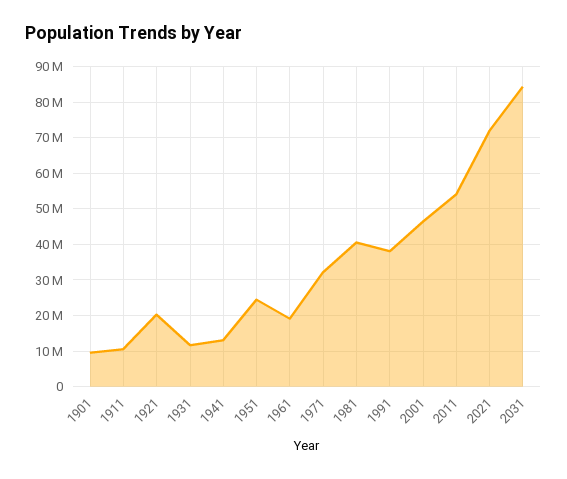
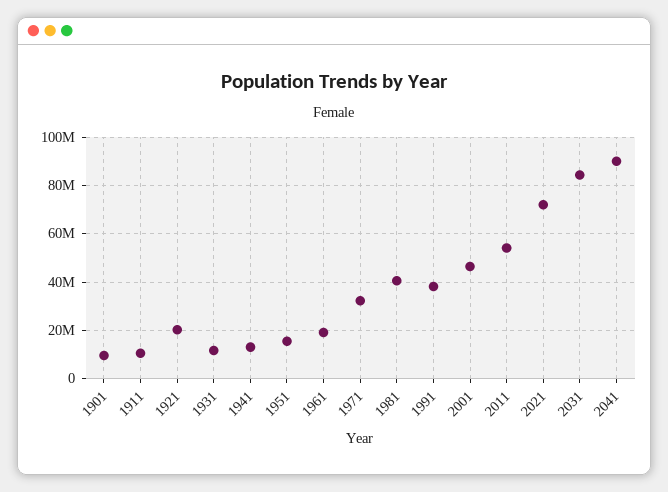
1951: 24000000 -> 15000000
2041: none -> 90000000

